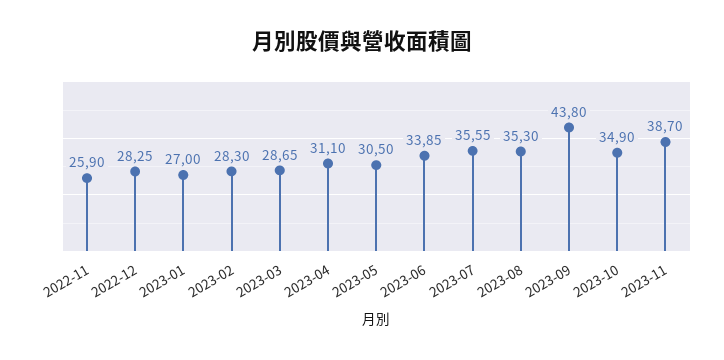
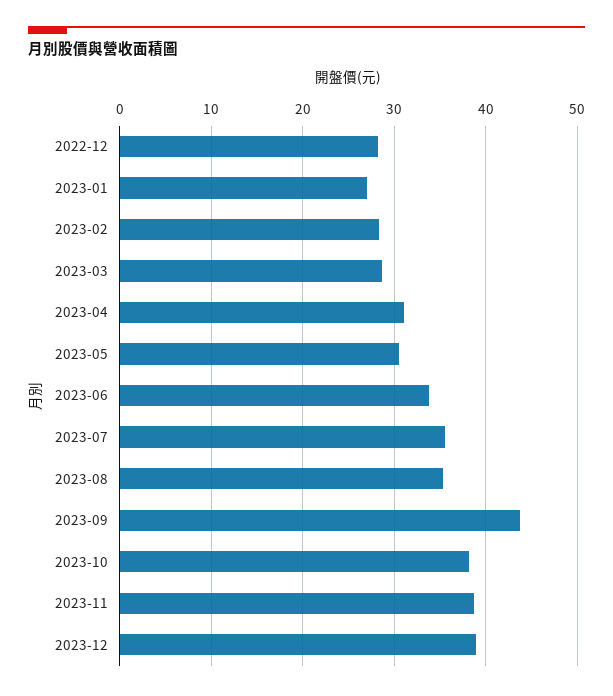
2022-11: 25.9 -> none
2023-10: 34.9 -> 38
2023-12: none -> 39

